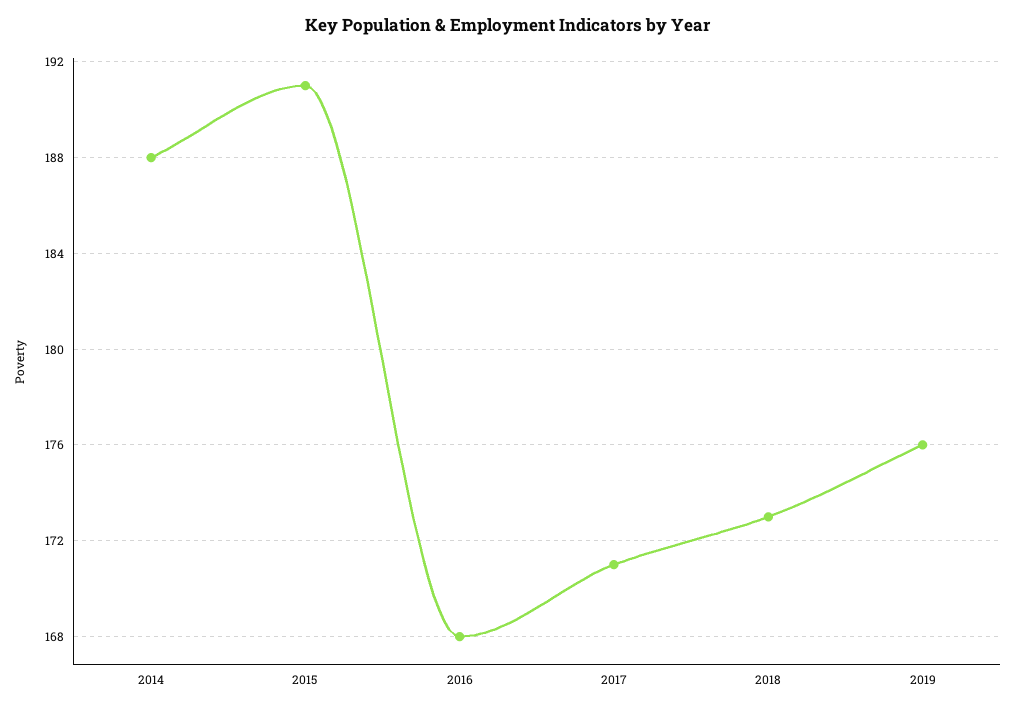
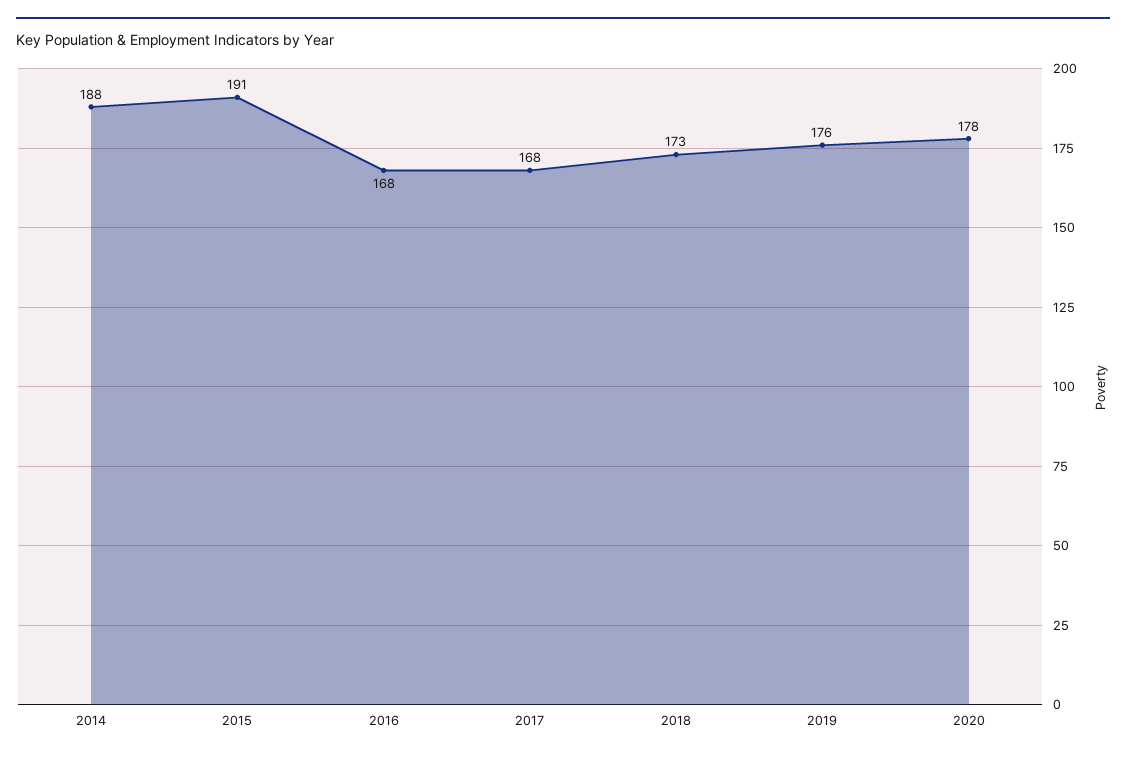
2017: 171 -> 168
2020: none -> 178

